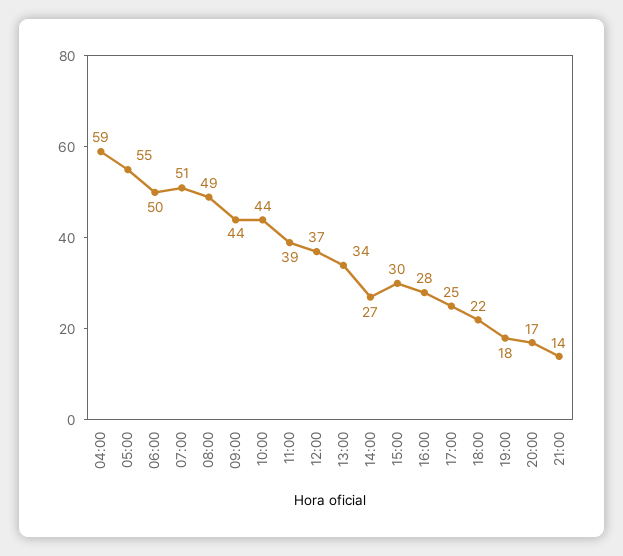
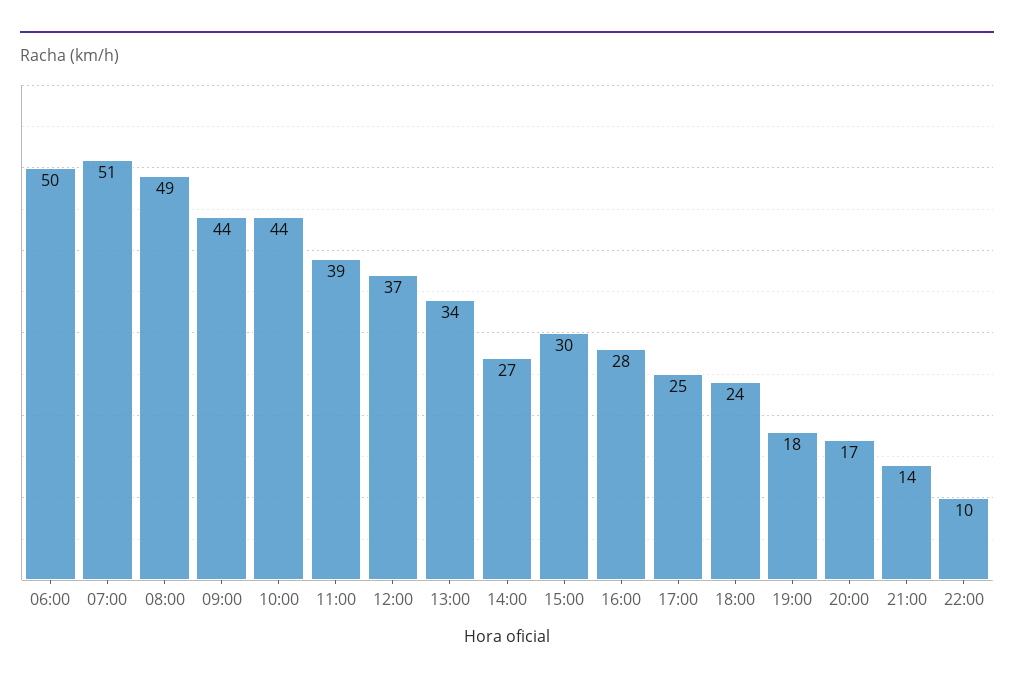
04:00: 59 -> none
05:00: 55 -> none
18:00: 22 -> 24
22:00: none -> 10

